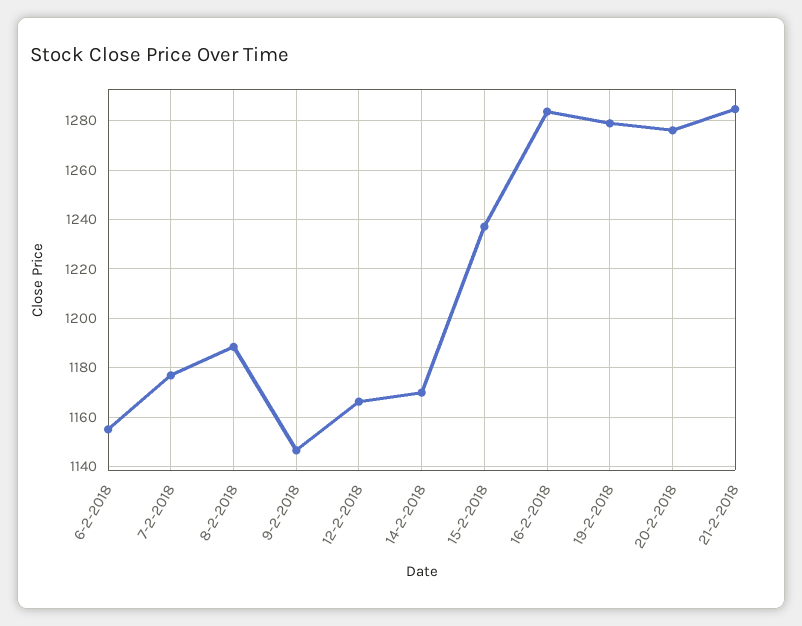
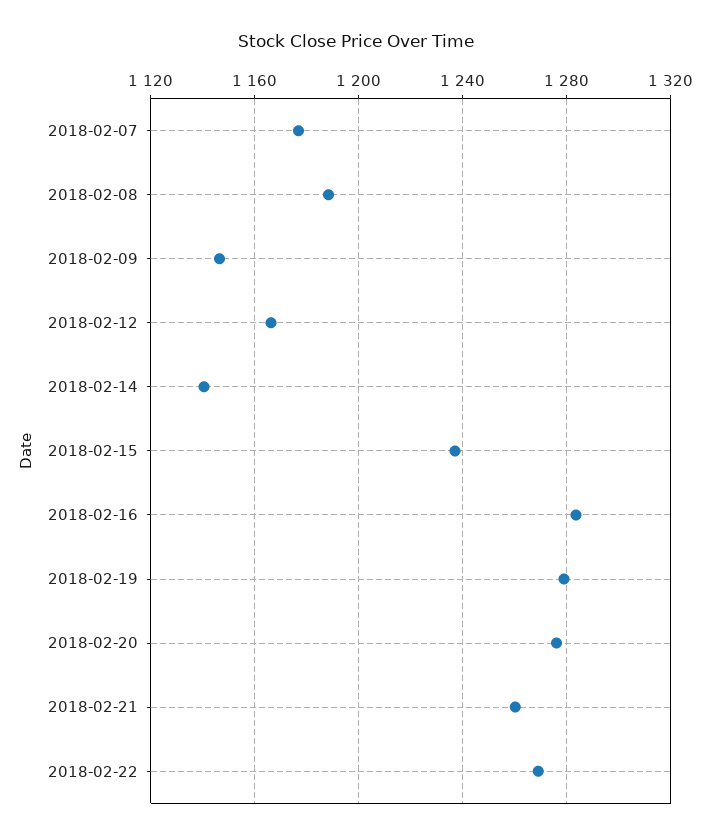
6-2-2018: 1155 -> none
14-2-2018: 1170 -> 1140
21-2-2018: 1285 -> 1260
2018-02-22: none -> 1270

